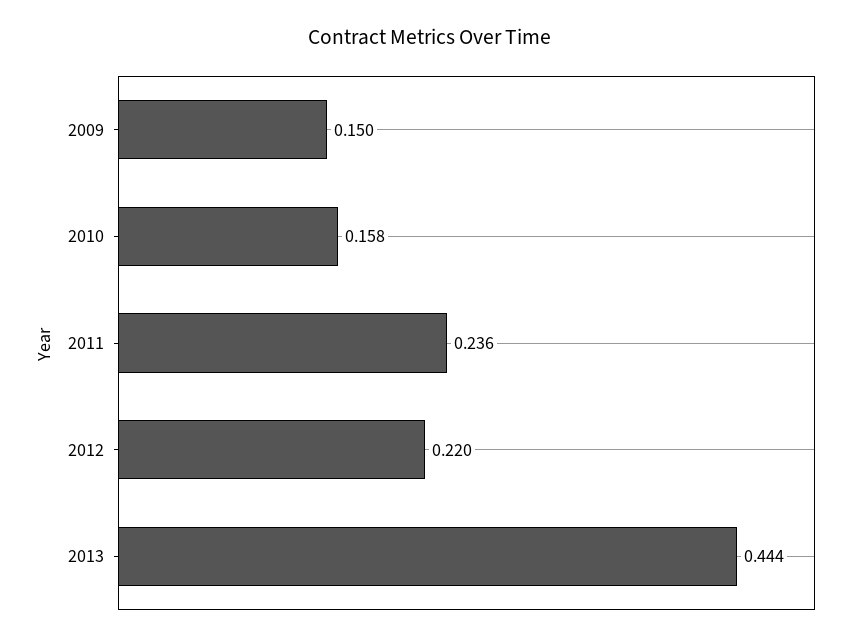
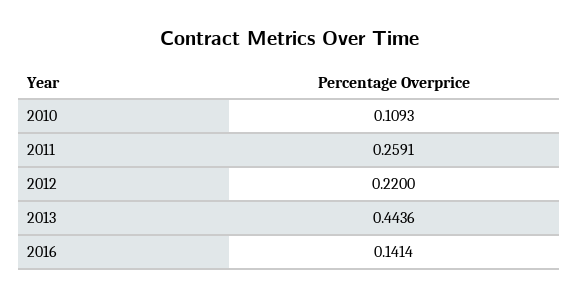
2009: 0.15 -> none
2010: 0.158 -> 0.1093
2011: 0.236 -> 0.2591
2016: none -> 0.1414

